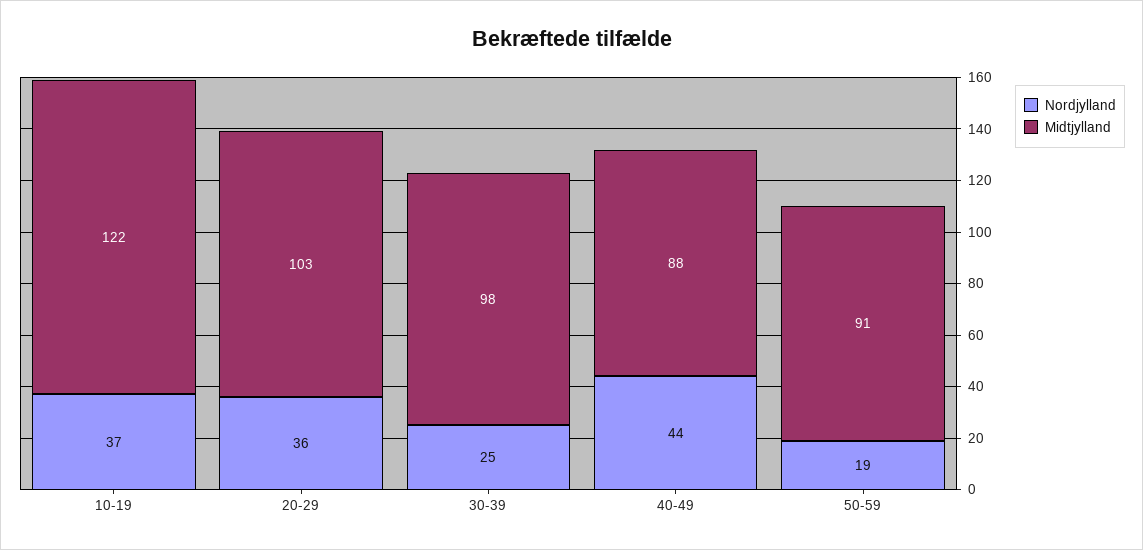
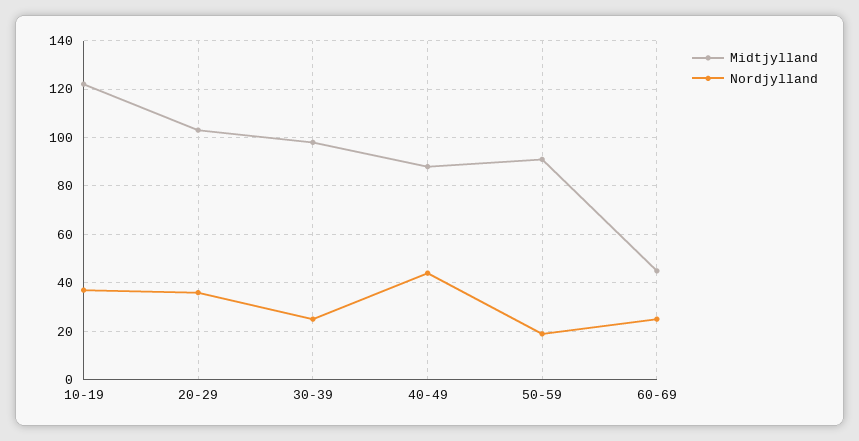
Midtjylland, 60-69: none -> 45
Nordjylland, 60-69: none -> 25

